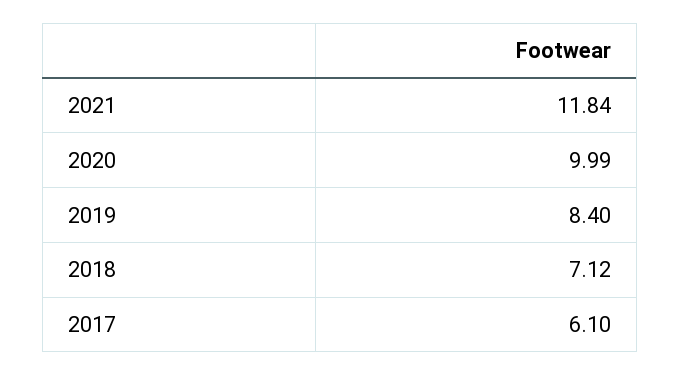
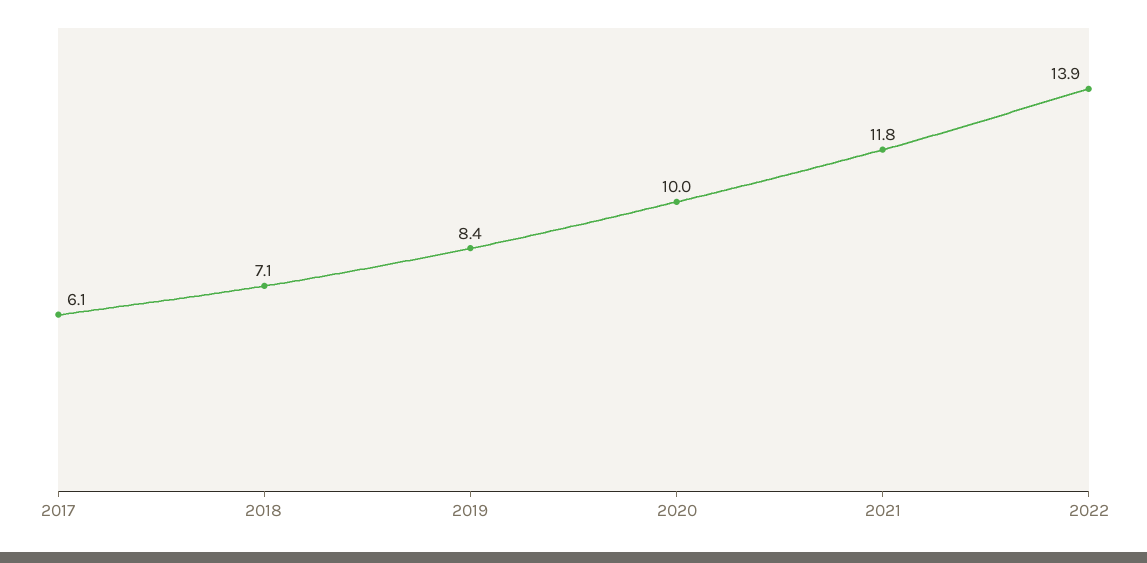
2022: none -> 13.9

